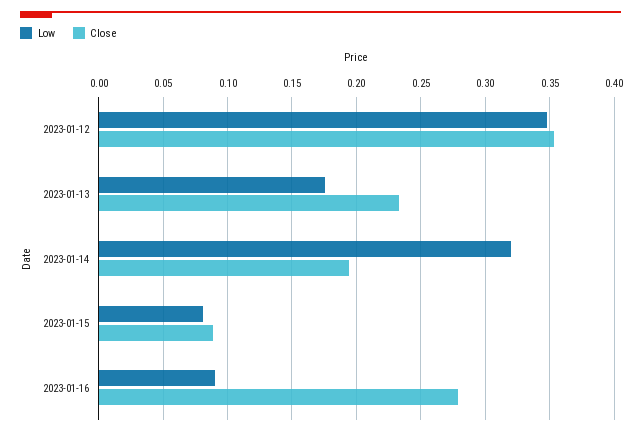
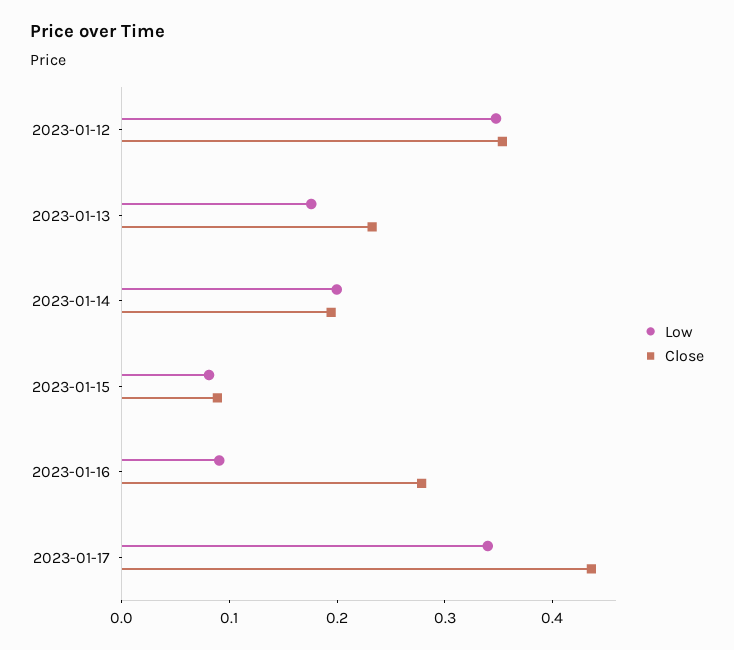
Low, 2023-01-14: 0.32 -> 0.2
Low, 2023-01-17: none -> 0.34
Close, 2023-01-17: none -> 0.44

